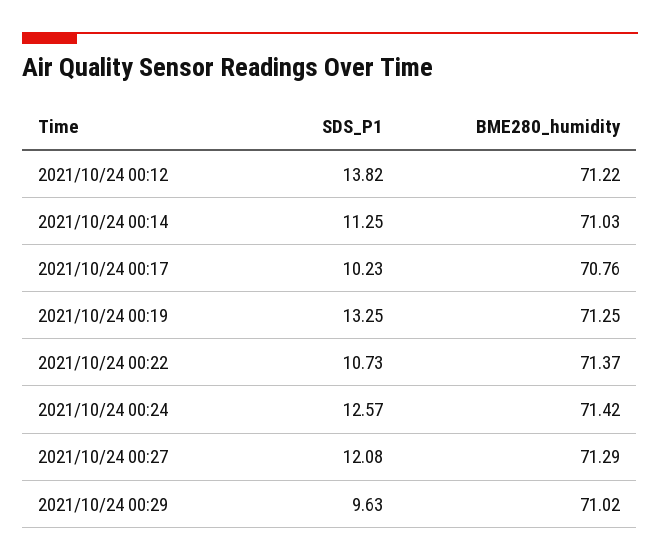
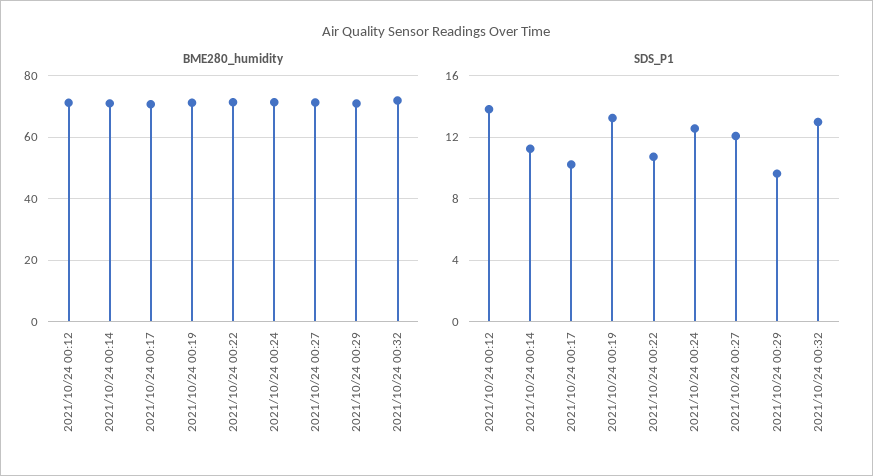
BME280_humidity, 2021/10/24 00:32: none -> 72
SDS_P1, 2021/10/24 00:32: none -> 13

